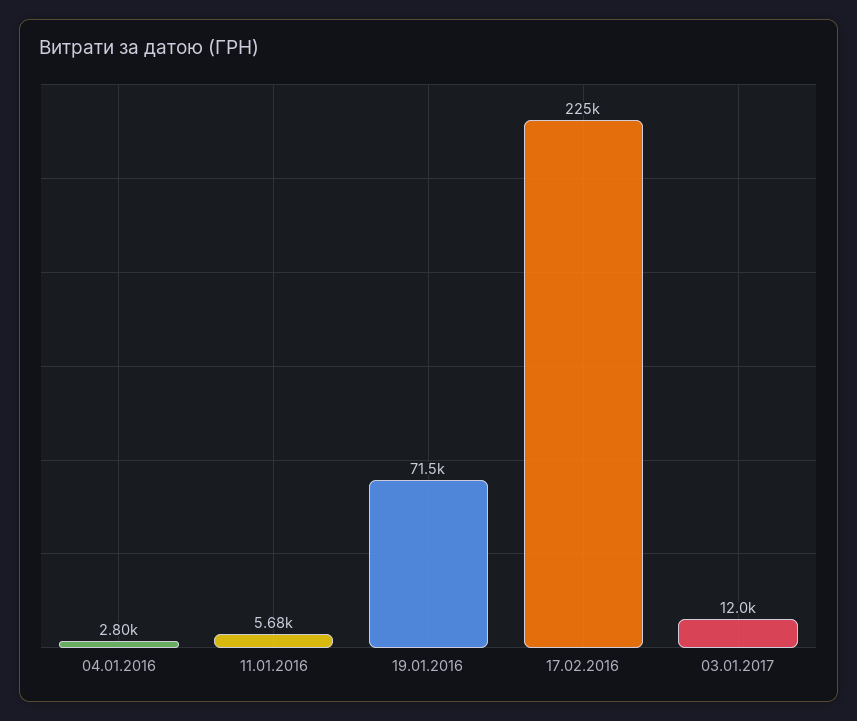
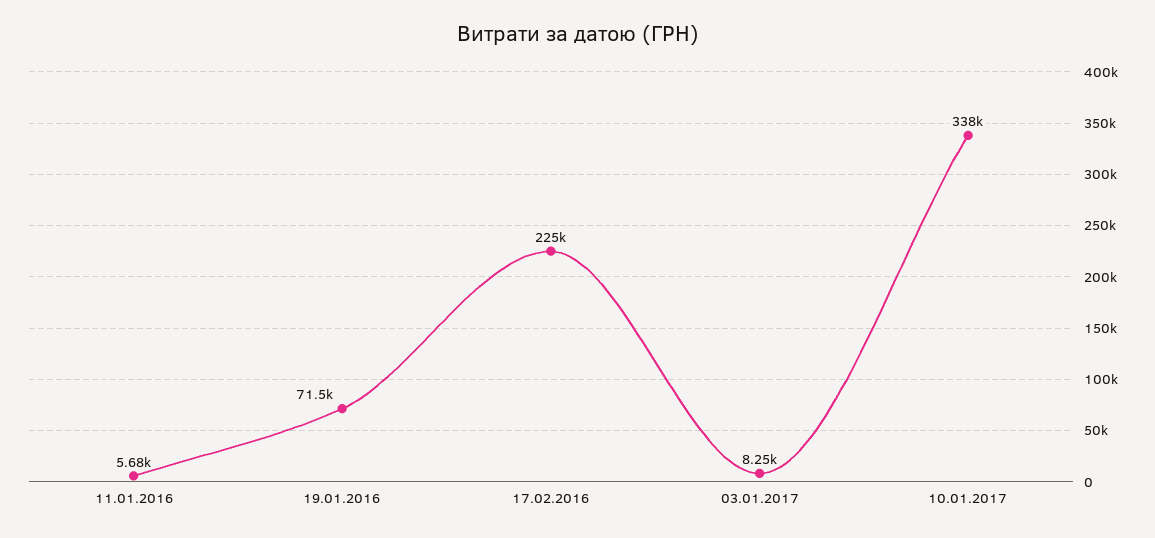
04.01.2016: 2800 -> none
03.01.2017: 12000 -> 8250
10.01.2017: none -> 338000

